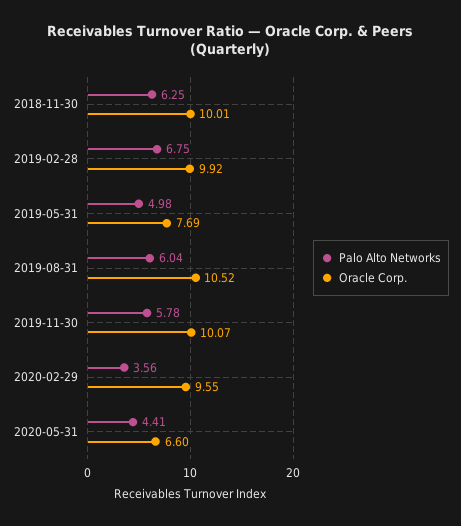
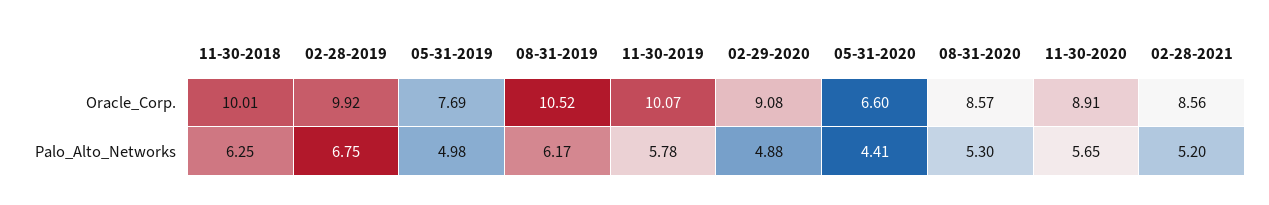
Palo Alto Networks, 2019-08-31: 6.04 -> 6.17
Palo Alto Networks, 2020-02-29: 3.56 -> 4.88
Oracle Corp., 2020-02-29: 9.55 -> 9.08
Oracle Corp., 08-31-2020: none -> 8.57
Oracle Corp., 11-30-2020: none -> 8.91
Oracle Corp., 02-28-2021: none -> 8.56
Palo Alto Networks, 08-31-2020: none -> 5.3
Palo Alto Networks, 11-30-2020: none -> 5.65
Palo Alto Networks, 02-28-2021: none -> 5.2

